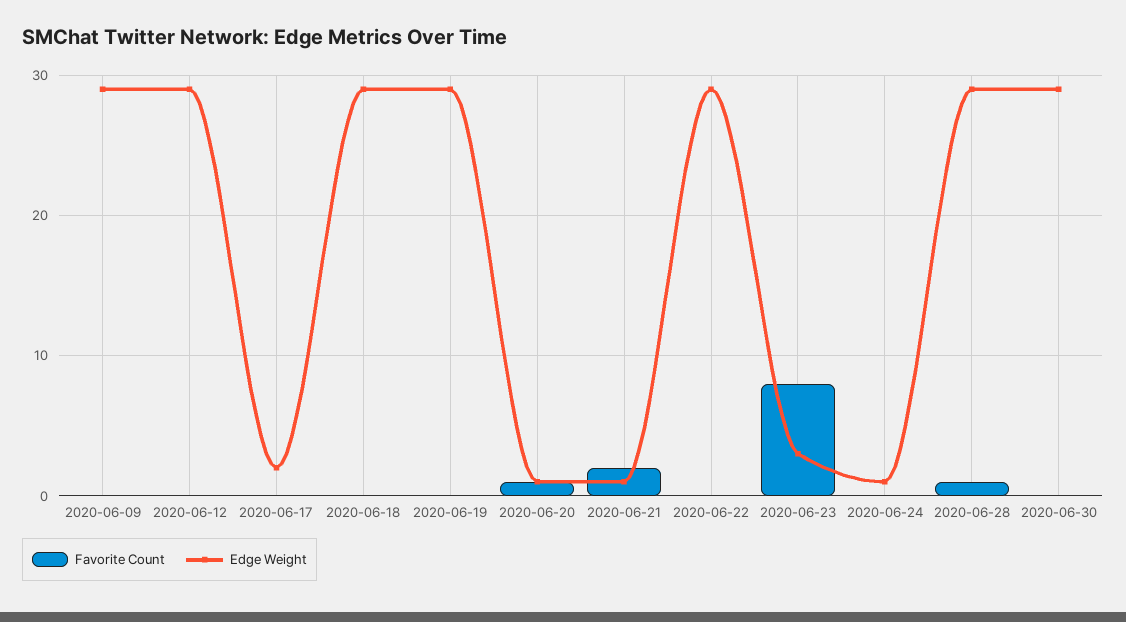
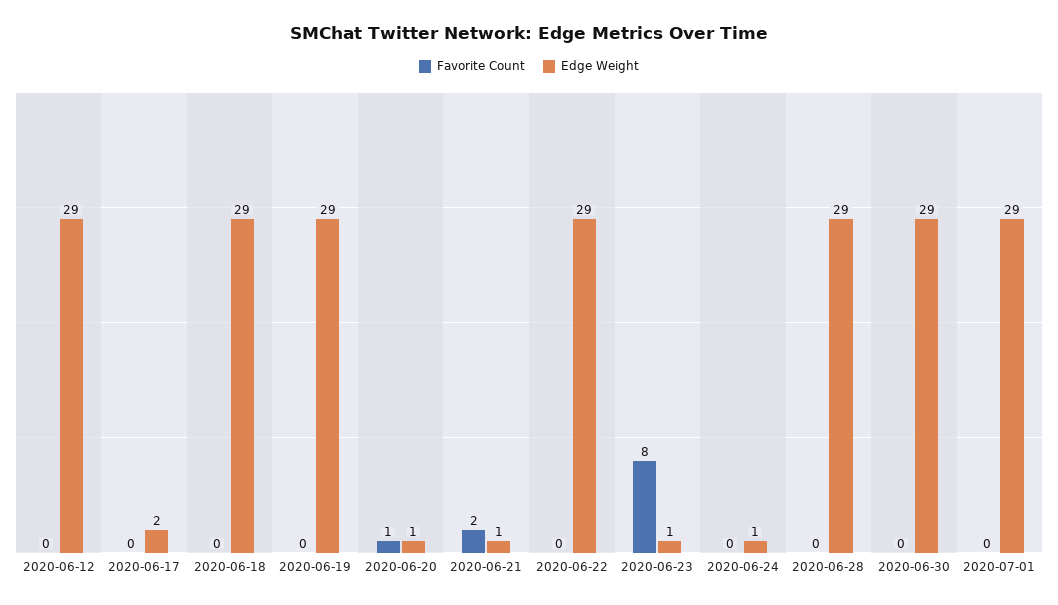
Favorite Count, 2020-06-09: 0 -> none
Edge Weight, 2020-06-09: 29 -> none
Edge Weight, 2020-06-23: 3 -> 1
Favorite Count, 2020-06-28: 1 -> 0
Favorite Count, 2020-07-01: none -> 0
Edge Weight, 2020-07-01: none -> 29

